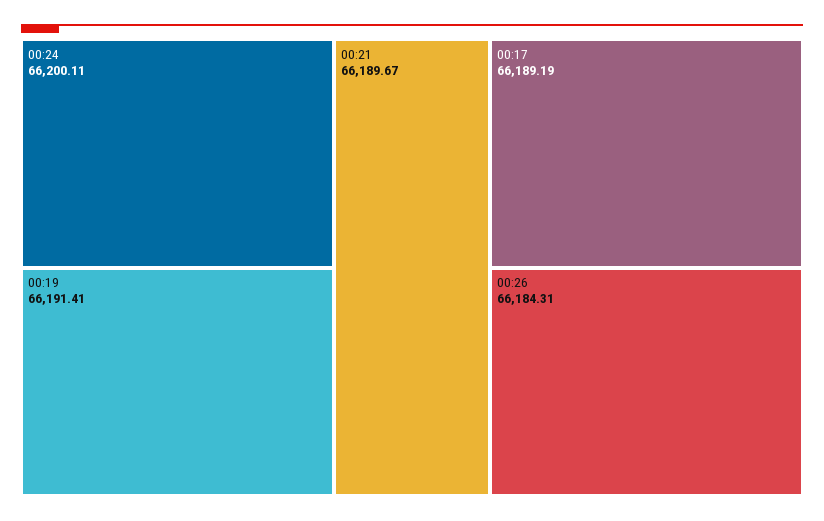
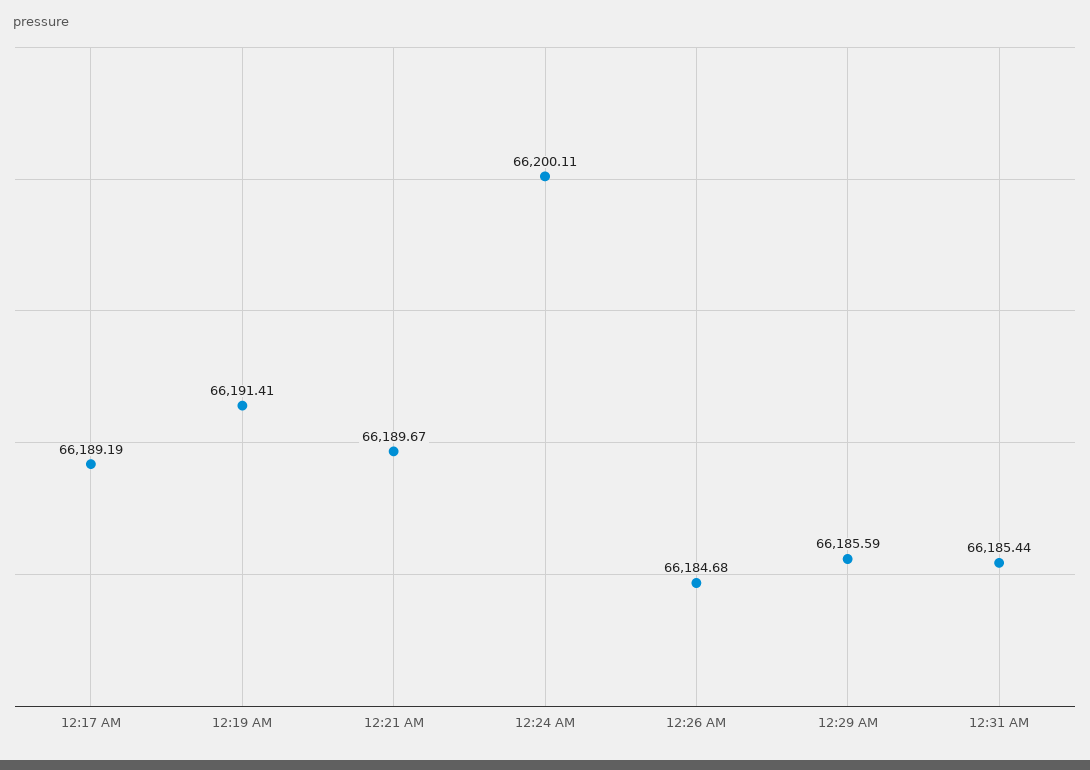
00:26: 66184.31 -> 66184.68
12:29 AM: none -> 66185.59
12:31 AM: none -> 66185.44

